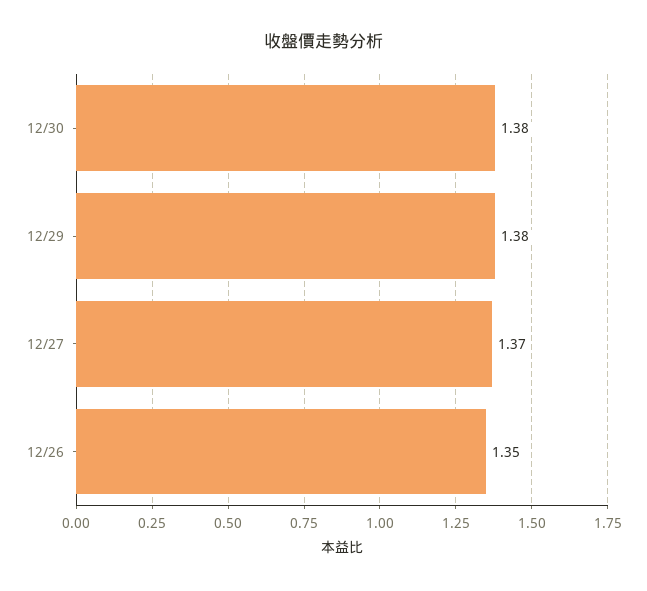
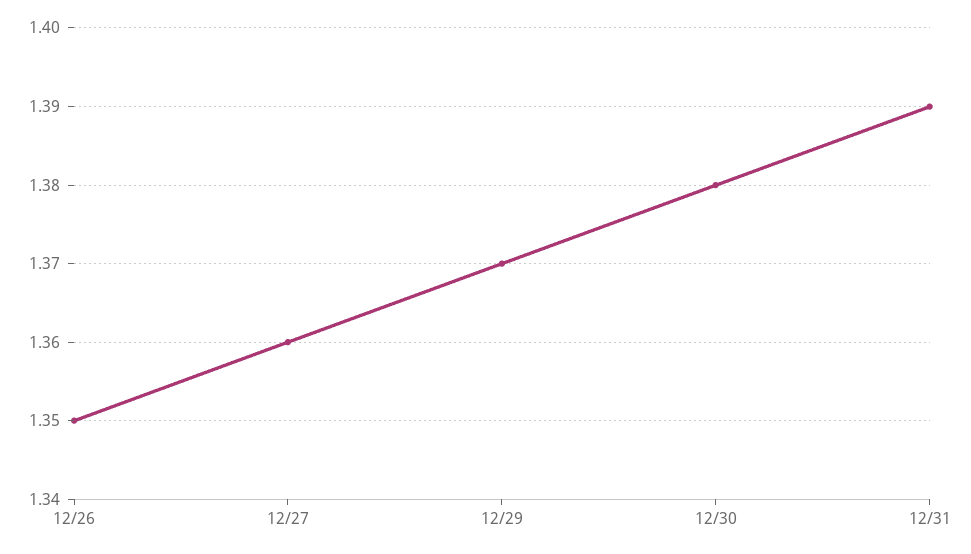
12/29: 1.38 -> 1.37
12/27: 1.37 -> 1.36
12/31: none -> 1.39

